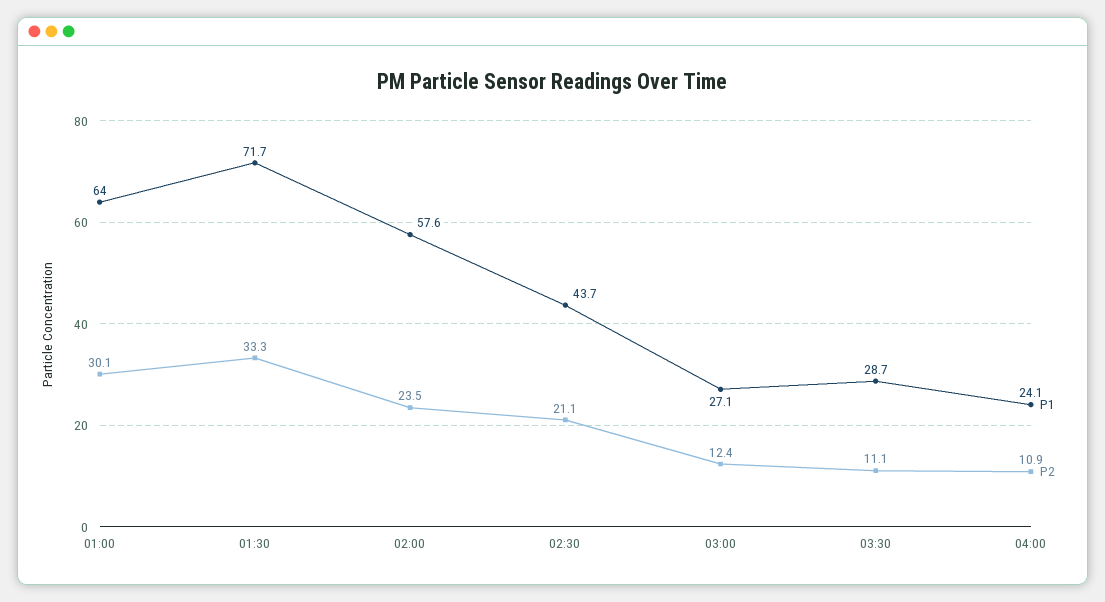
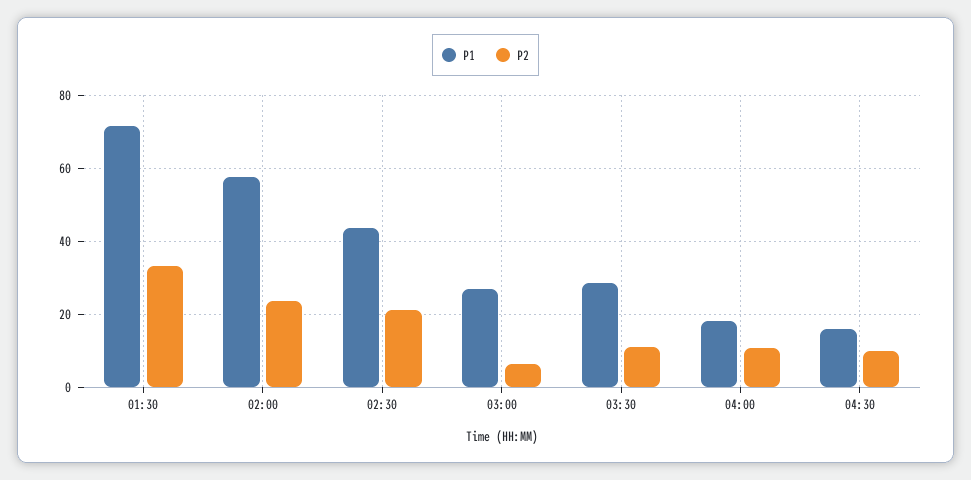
P1, 01:00: 64 -> none
P2, 01:00: 30.1 -> none
P2, 03:00: 12.4 -> 6
P1, 04:00: 24.1 -> 18
P1, 04:30: none -> 16
P2, 04:30: none -> 10

